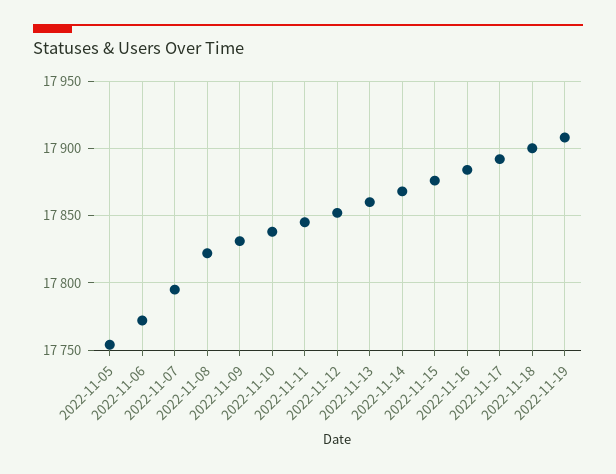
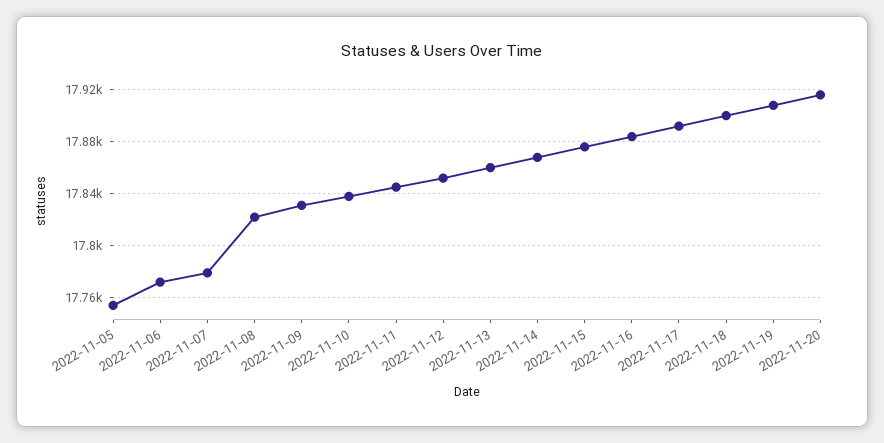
2022-11-07: 17795 -> 17780
2022-11-20: none -> 17915

